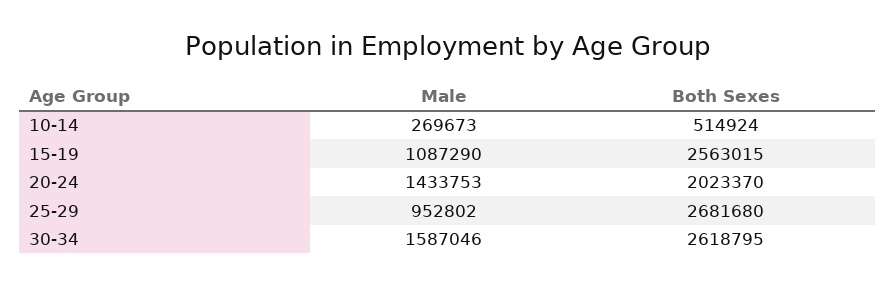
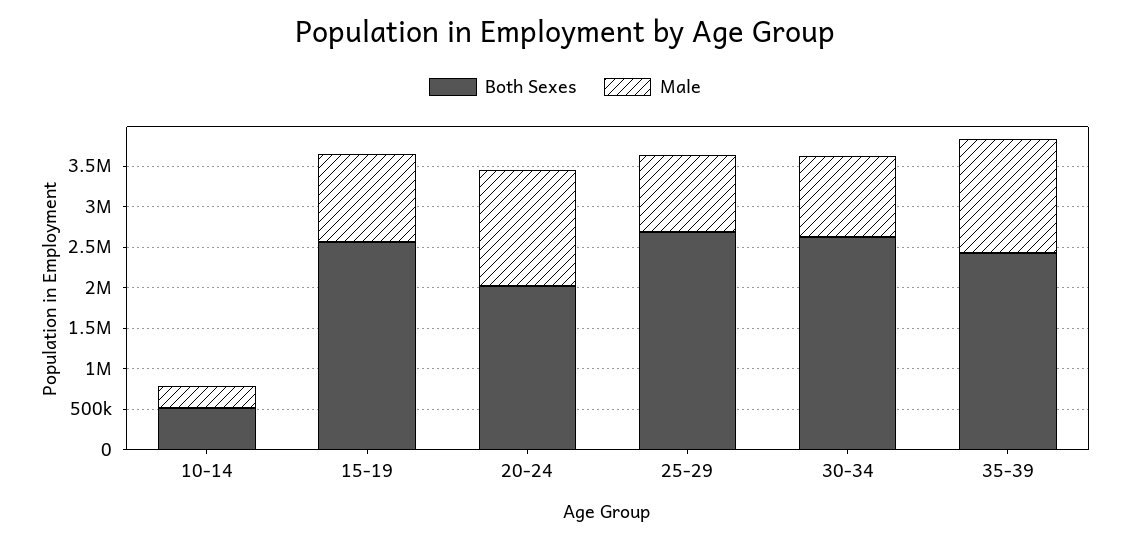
Male, 30-34: 1587046 -> 1000000
Both Sexes, 35-39: none -> 2400000
Male, 35-39: none -> 1400000

